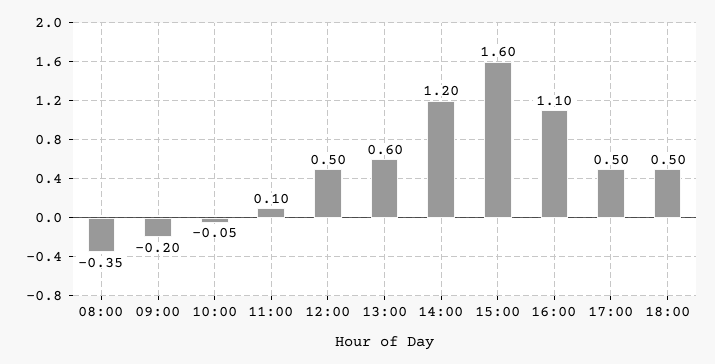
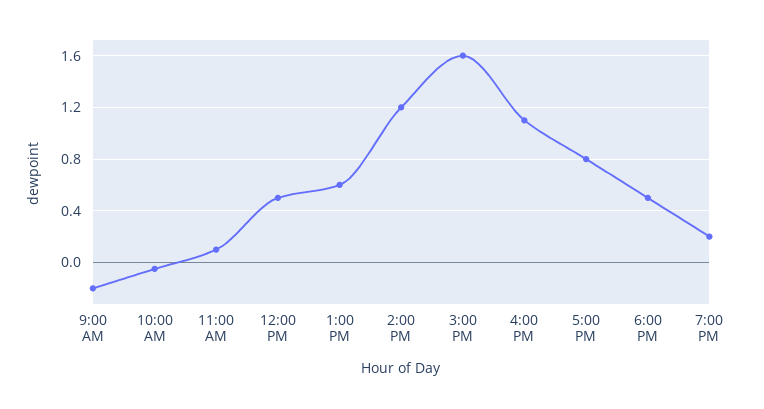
08:00: -0.35 -> none
17:00: 0.5 -> 0.8
7:00 PM: none -> 0.2

